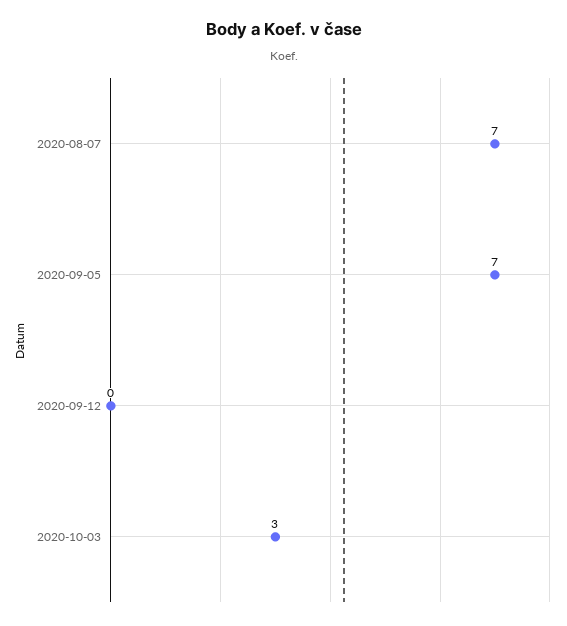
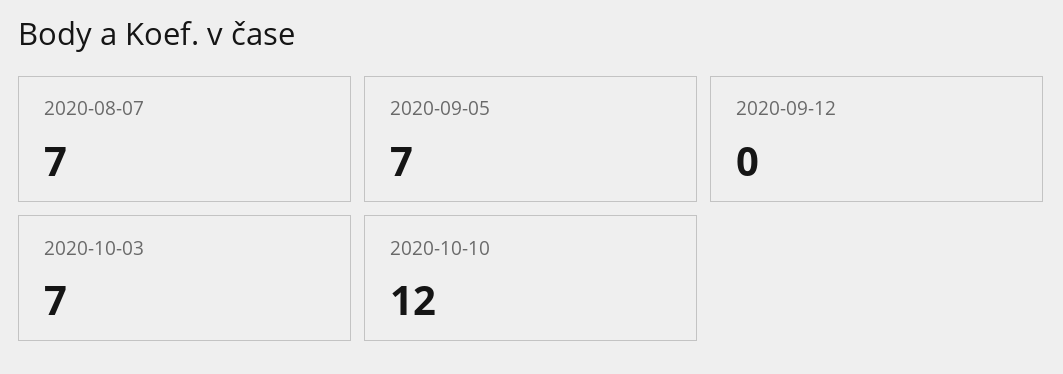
2020-10-03: 3 -> 7
2020-10-10: none -> 12

